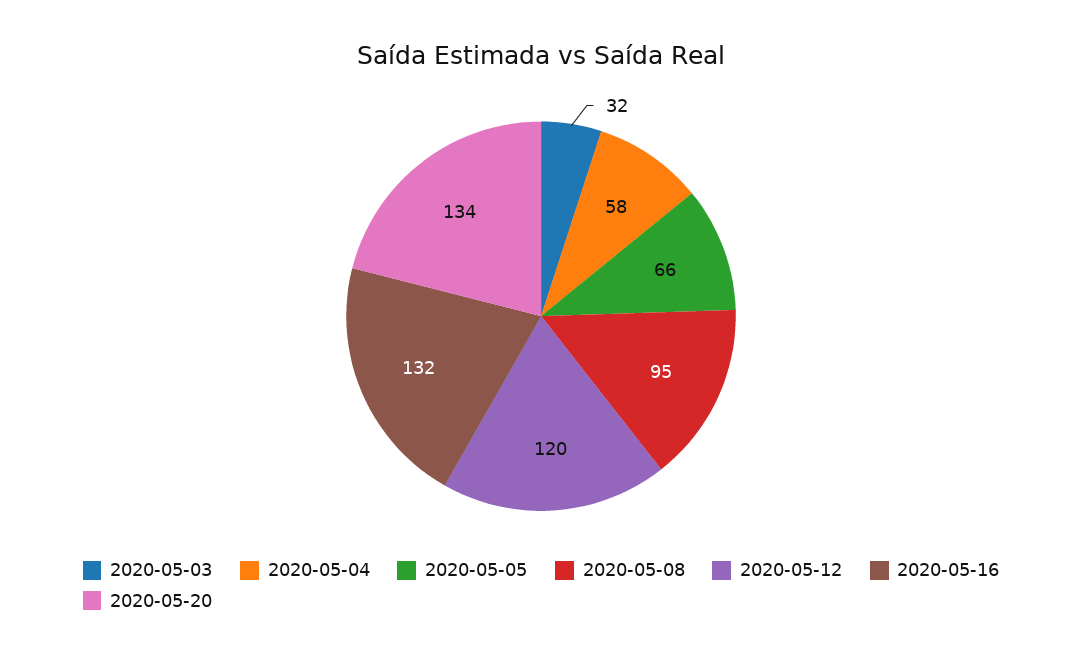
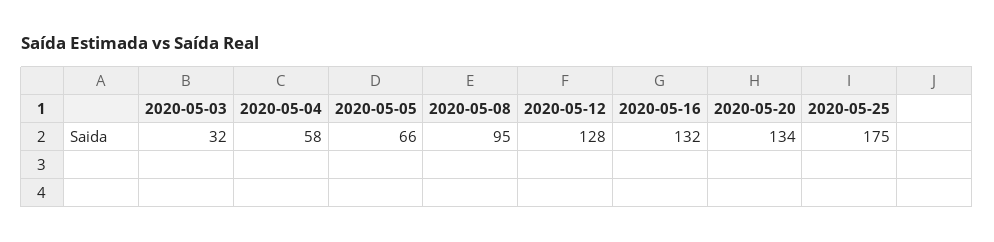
2020-05-12: 120 -> 128
2020-05-25: none -> 175

